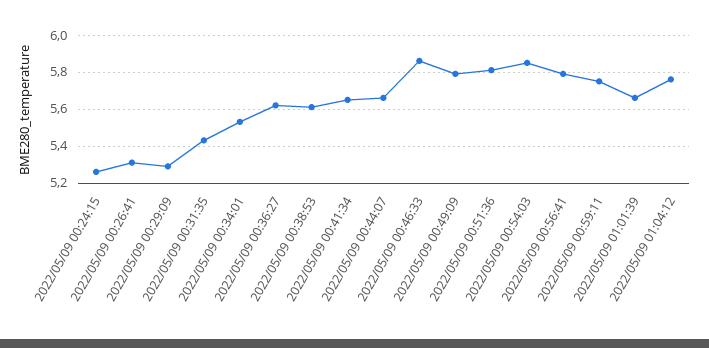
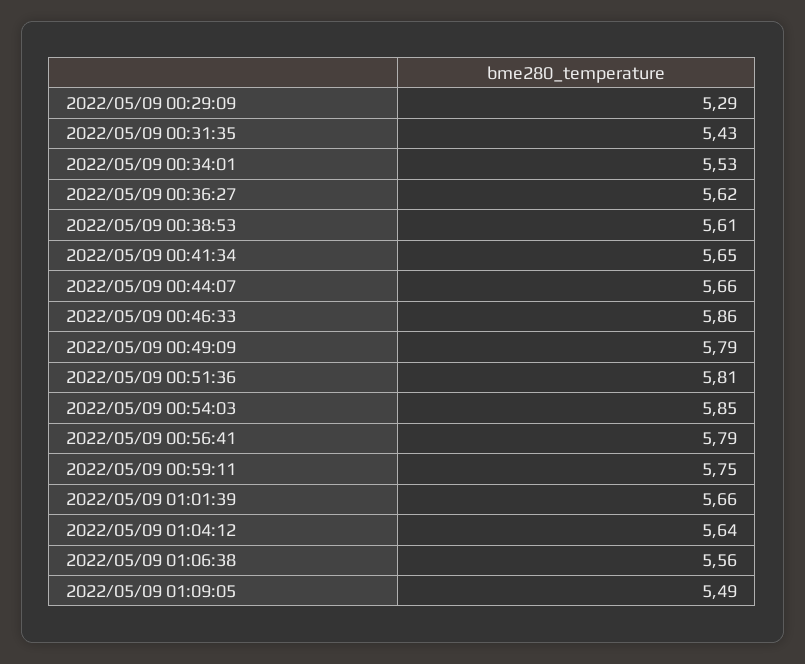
2022/05/09 00:24:15: 5.25 -> none
2022/05/09 00:26:41: 5.3 -> none
2022/05/09 01:04:12: 5.75 -> 5.64
2022/05/09 01:06:38: none -> 5.56
2022/05/09 01:09:05: none -> 5.49

